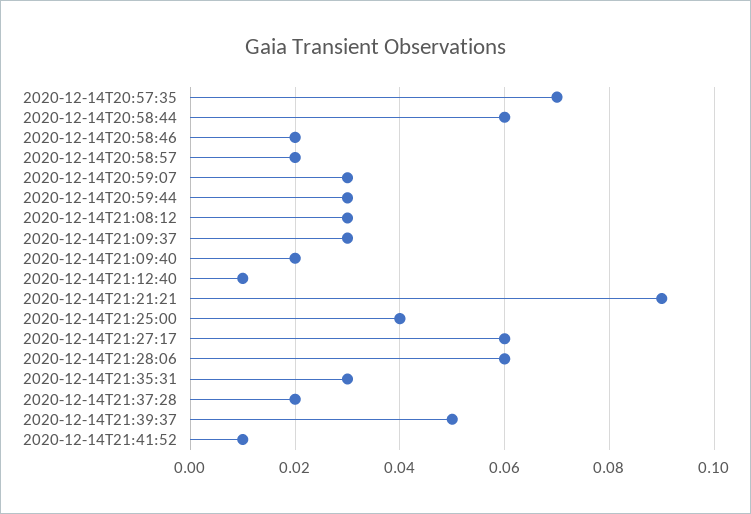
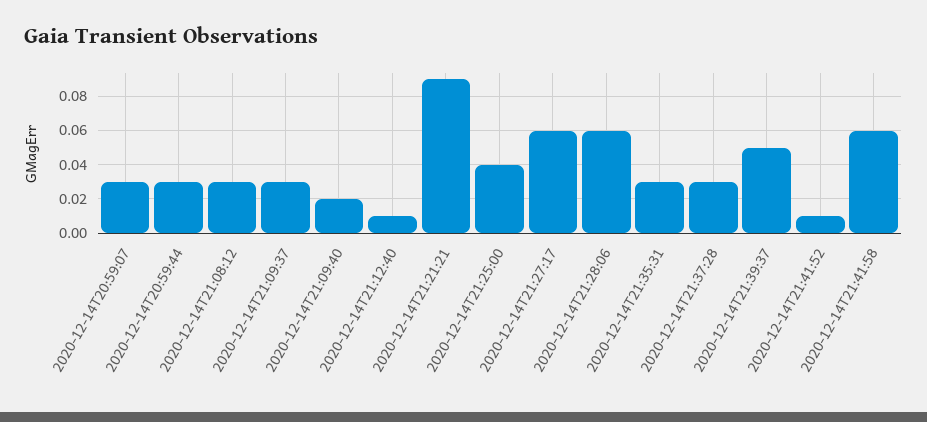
2020-12-14T20:57:35: 0.07 -> none
2020-12-14T20:58:44: 0.06 -> none
2020-12-14T20:58:46: 0.02 -> none
2020-12-14T20:58:57: 0.02 -> none
2020-12-14T21:37:28: 0.02 -> 0.03
2020-12-14T21:41:58: none -> 0.06

